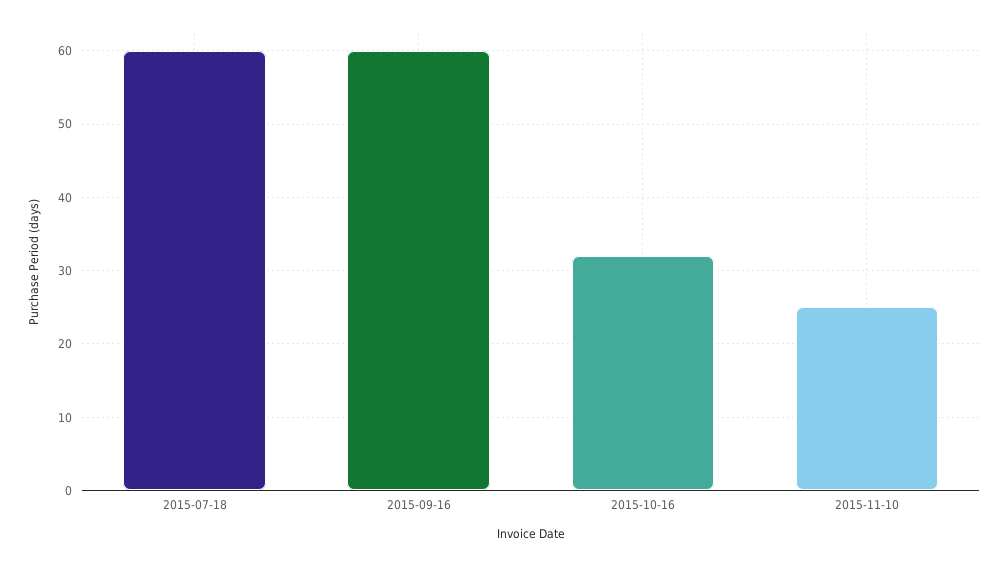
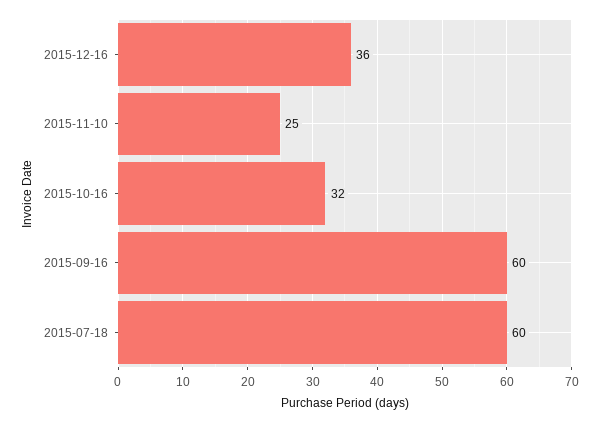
2015-12-16: none -> 36

